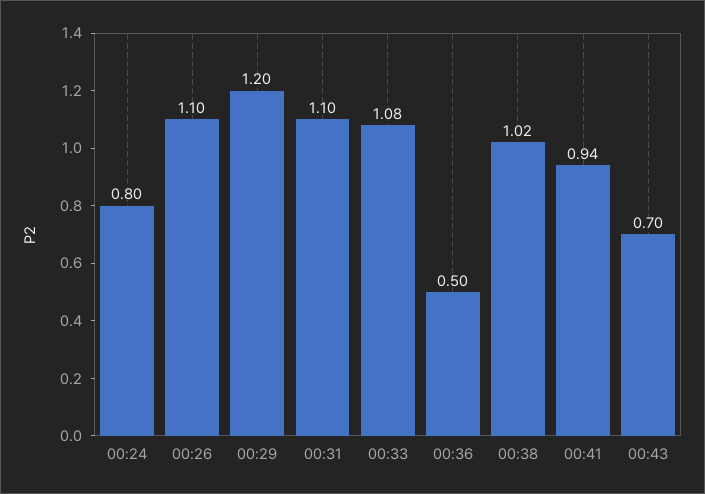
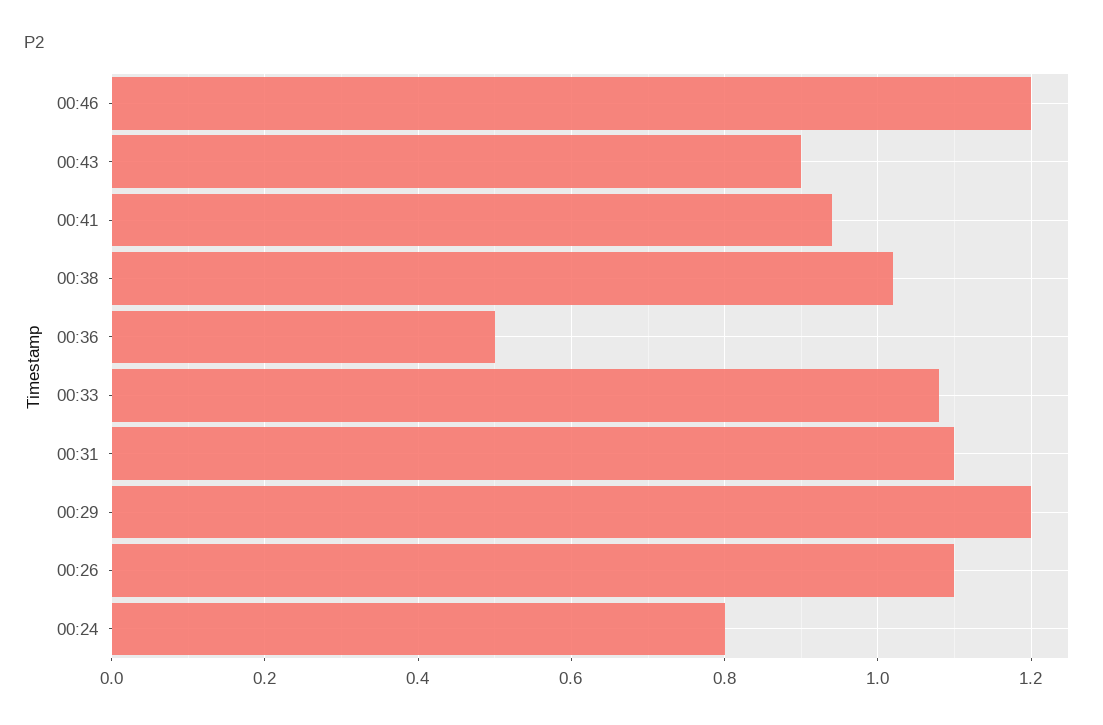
00:43: 0.7 -> 0.9
00:46: none -> 1.2

